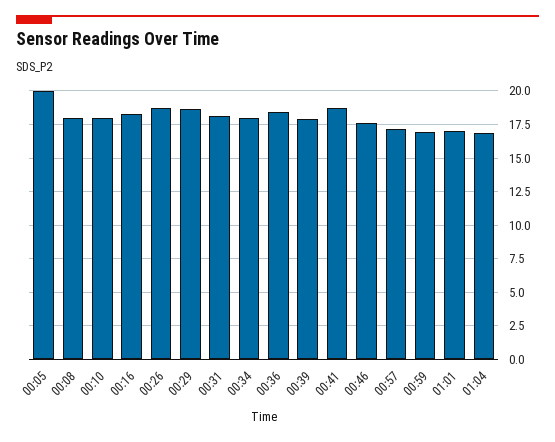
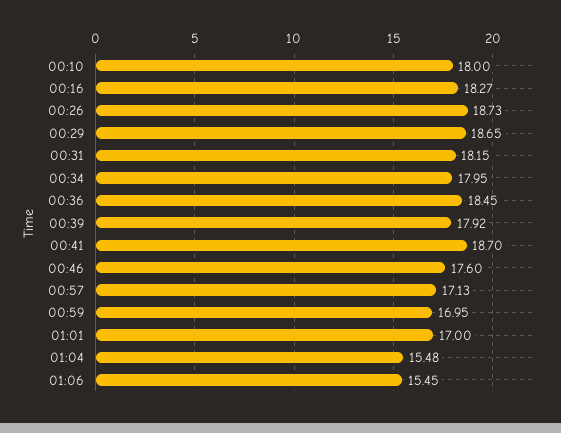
00:05: 20 -> none
00:08: 18 -> none
01:04: 17 -> 15.48
01:06: none -> 15.45

